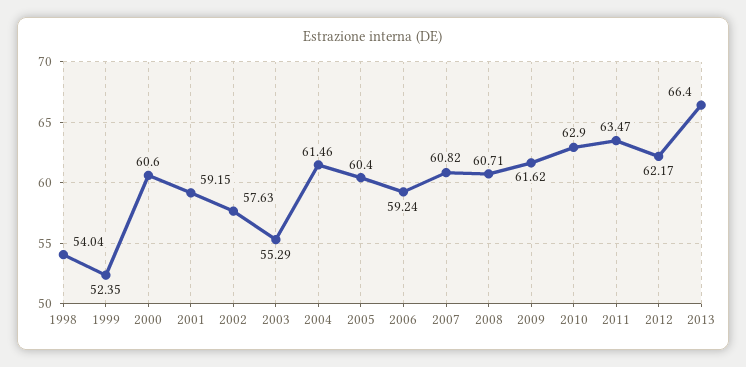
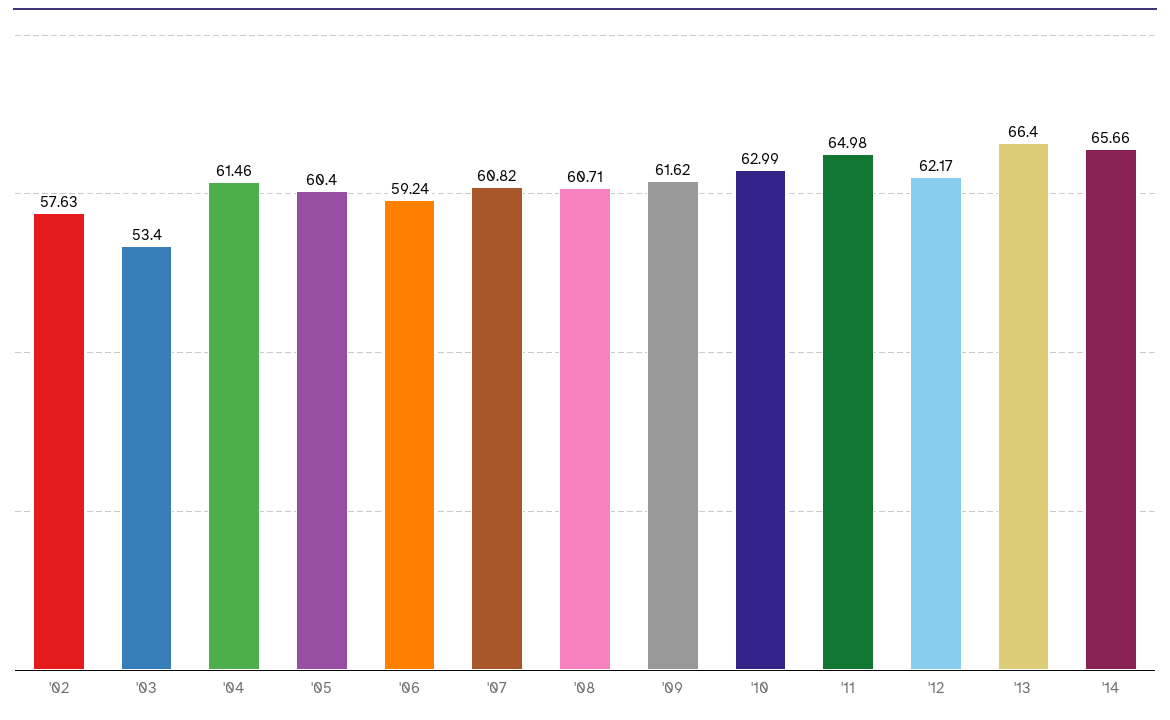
1998: 54.04 -> none
1999: 52.35 -> none
2000: 60.6 -> none
2001: 59.15 -> none
2003: 55.29 -> 53.4
2010: 62.9 -> 62.99
2011: 63.47 -> 64.98
'14: none -> 65.66

